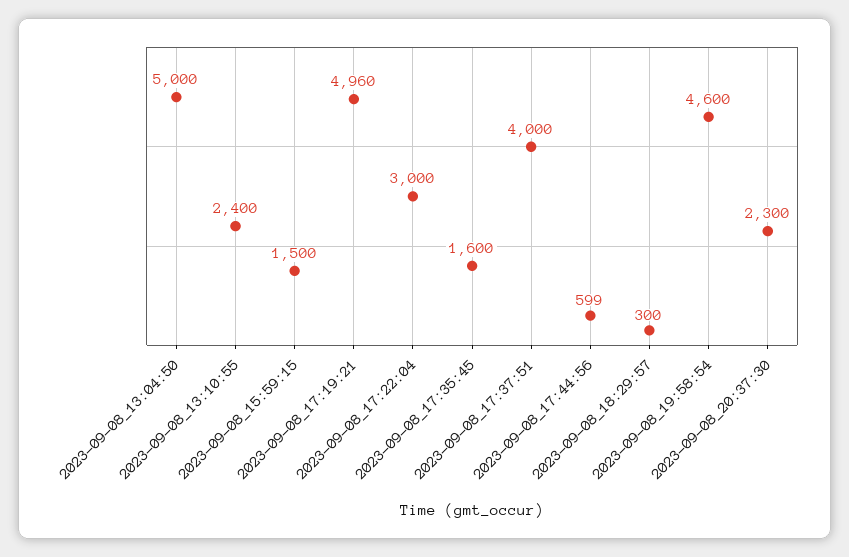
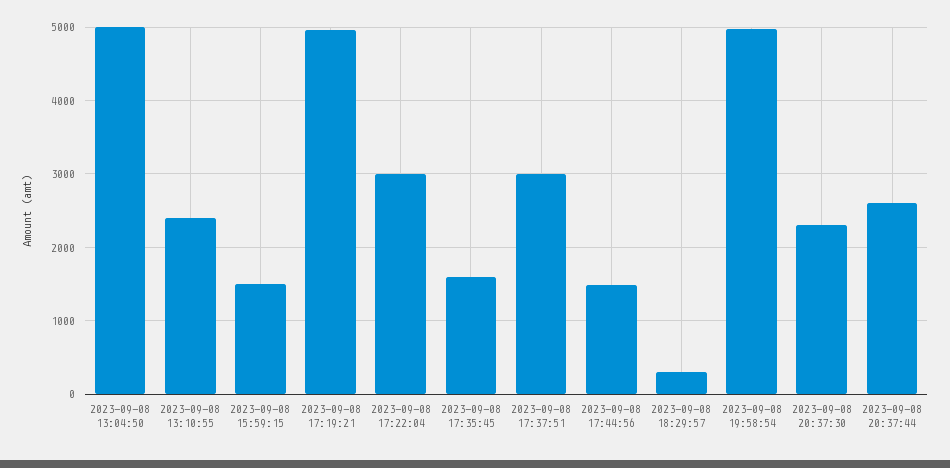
2023-09-08_17:37:51: 4000 -> 3000
2023-09-08_17:44:56: 599 -> 1500
2023-09-08_19:58:54: 4600 -> 5000
2023-09-08 20:37:44: none -> 2600

